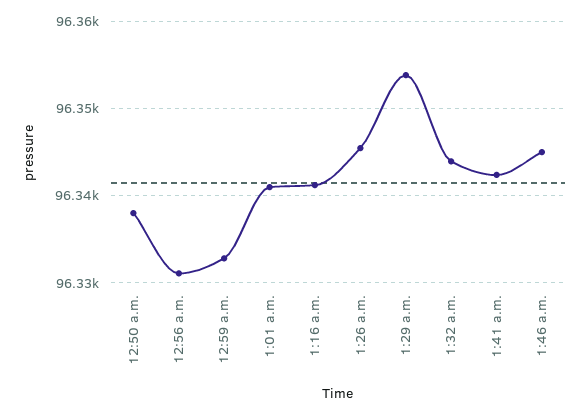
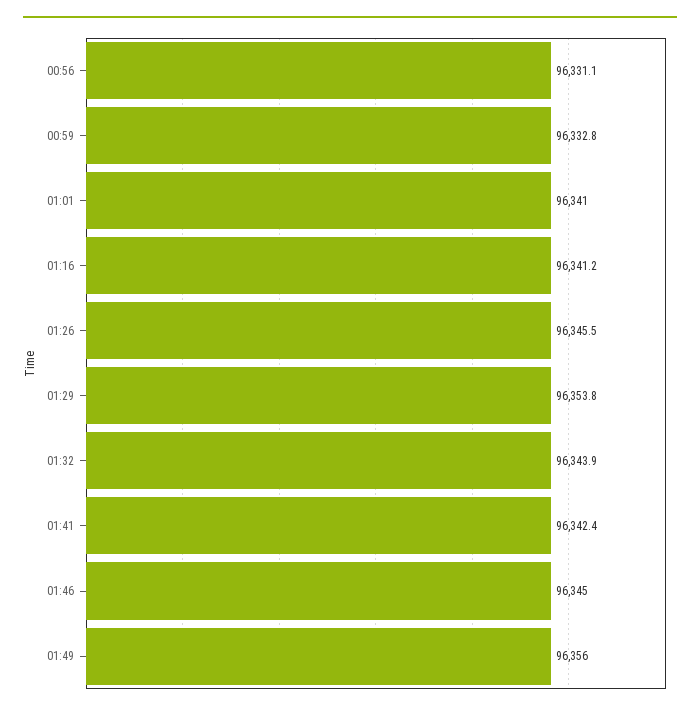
12:50 a.m.: 96338 -> none
01:49: none -> 96356

